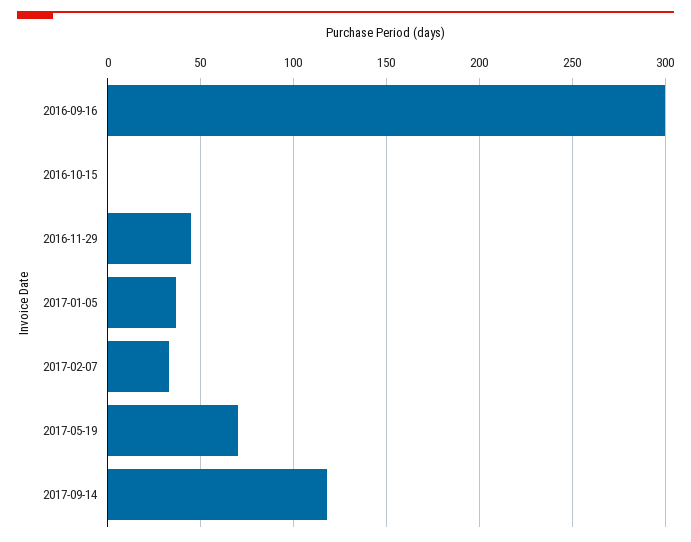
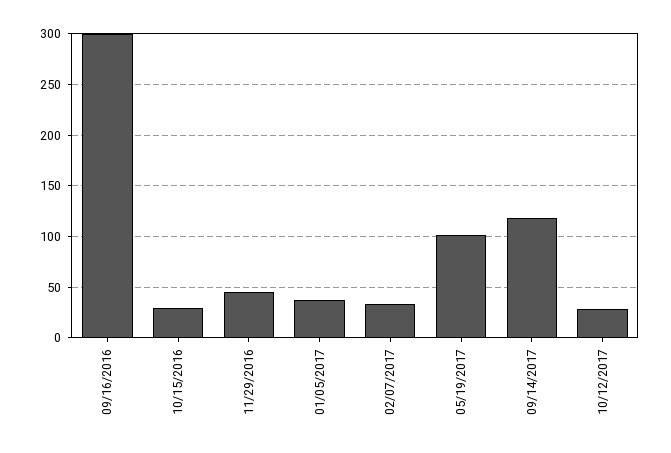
2016-10-15: 0 -> 30
2017-05-19: 70 -> 100
10/12/2017: none -> 30

